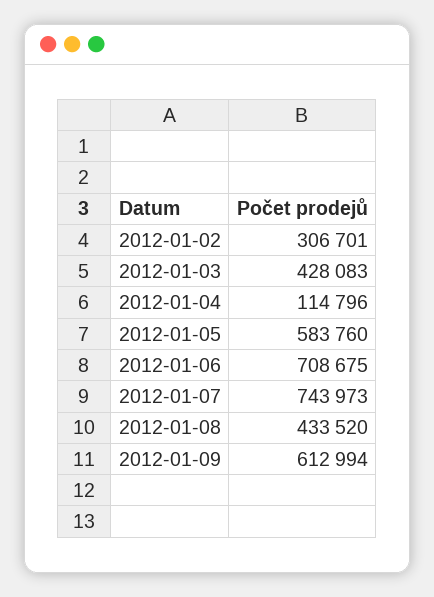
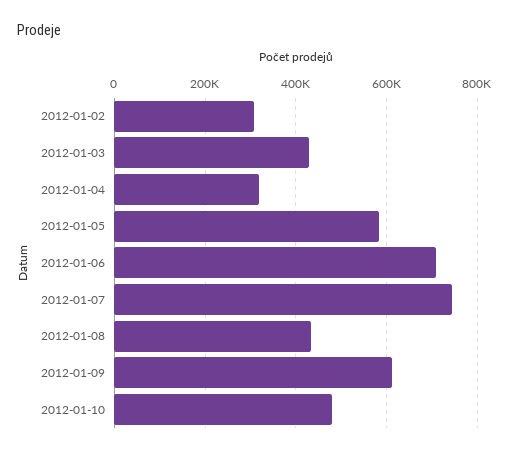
2012-01-04: 114796 -> 320000
2012-01-10: none -> 480000

